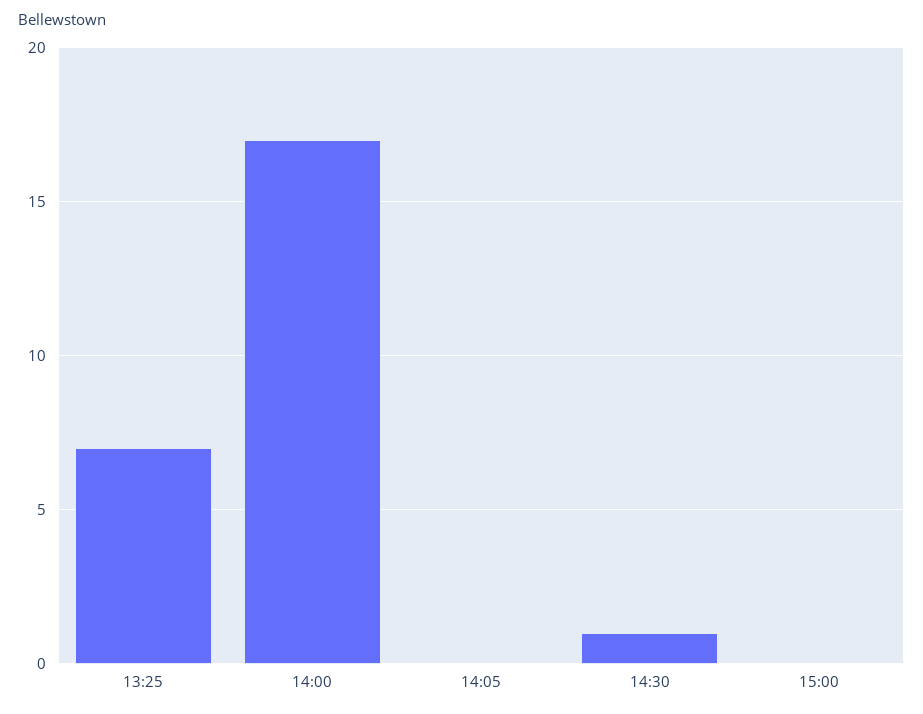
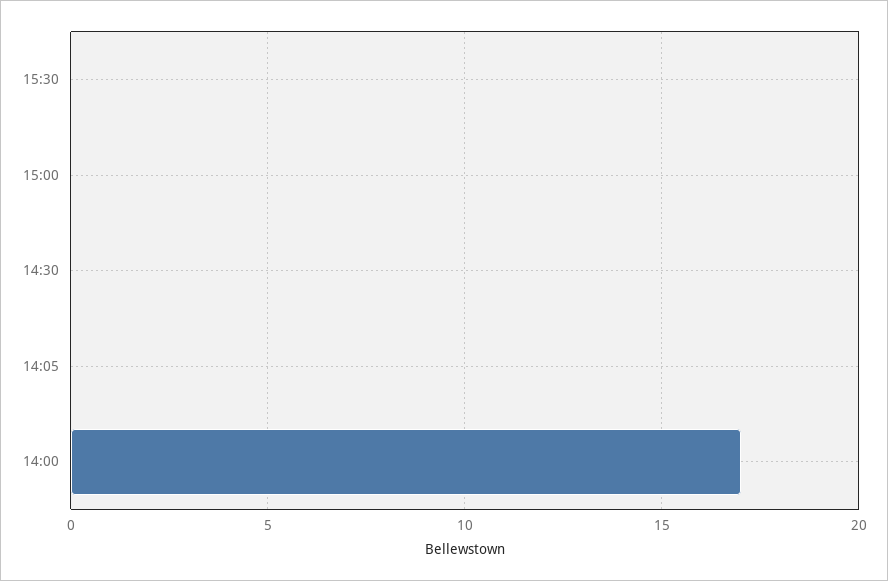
13:25: 7 -> none
14:30: 1 -> 0
15:30: none -> 0

